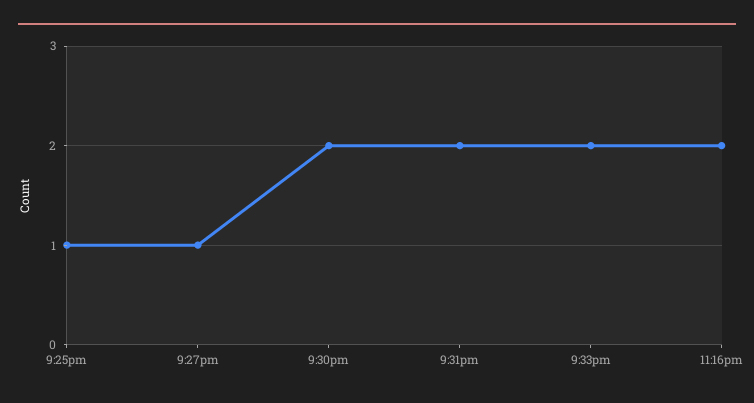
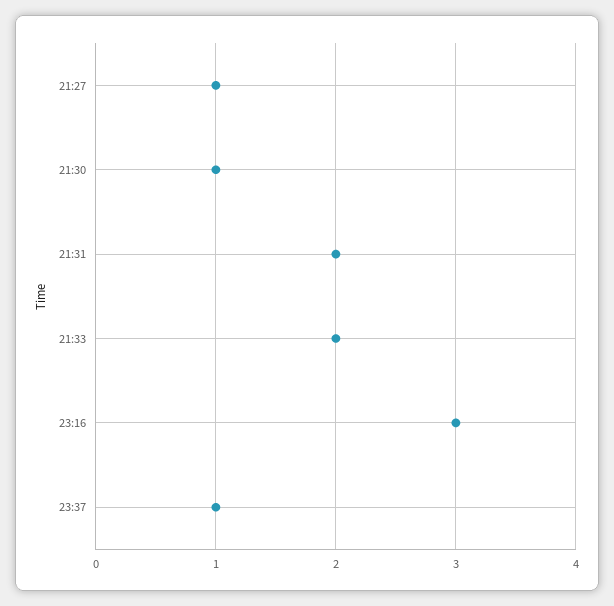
9:25pm: 1 -> none
9:30pm: 2 -> 1
11:16pm: 2 -> 3
23:37: none -> 1

